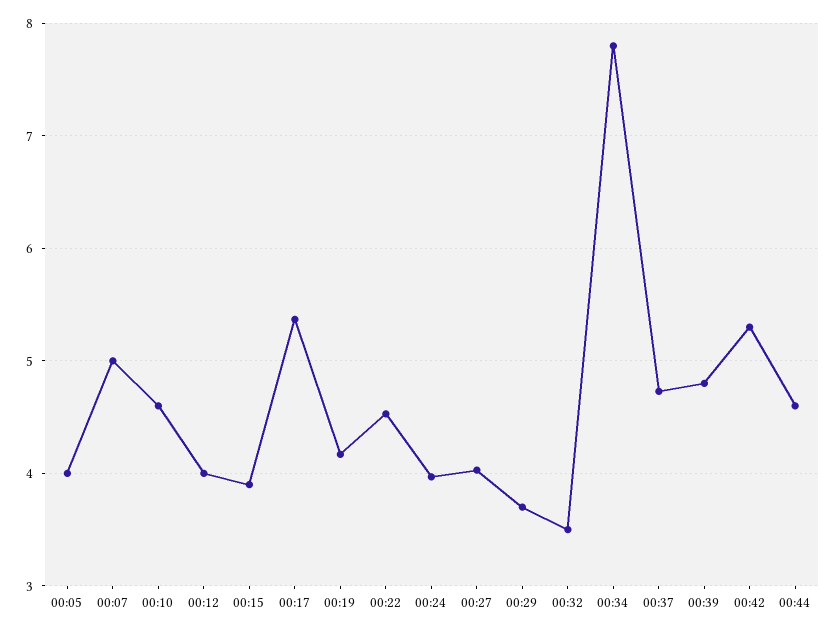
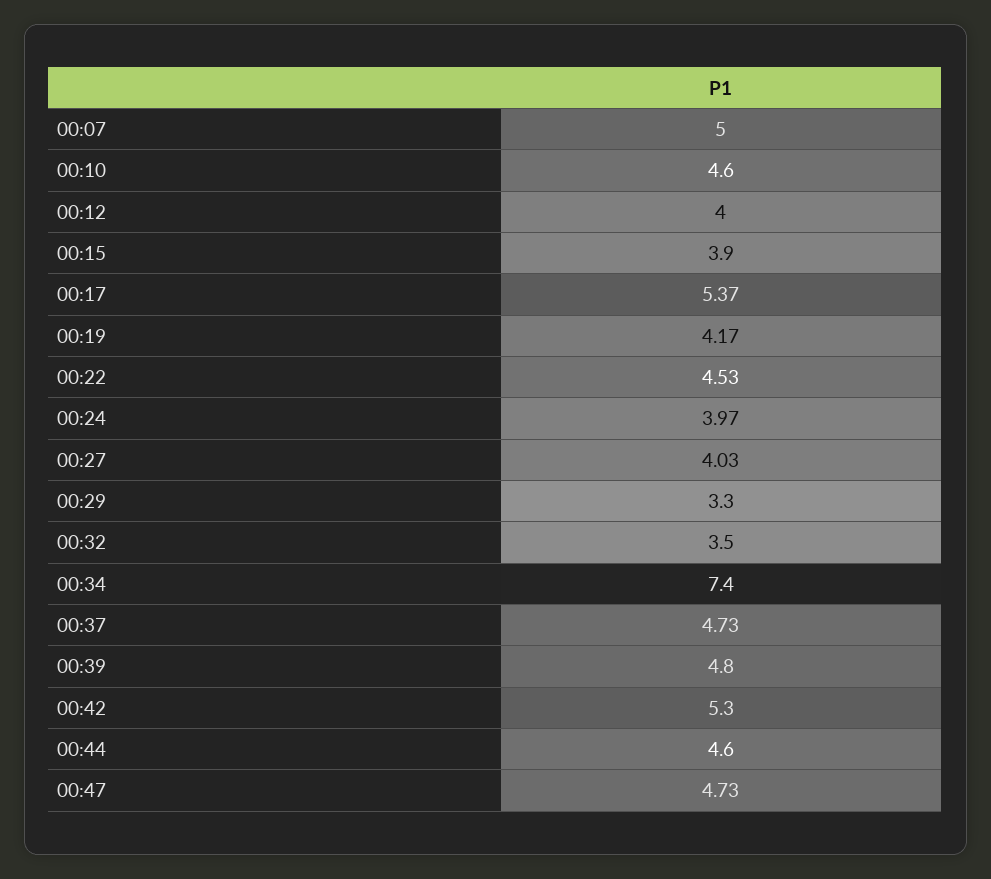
00:05: 4 -> none
00:29: 3.7 -> 3.3
00:34: 7.8 -> 7.4
00:47: none -> 4.73

